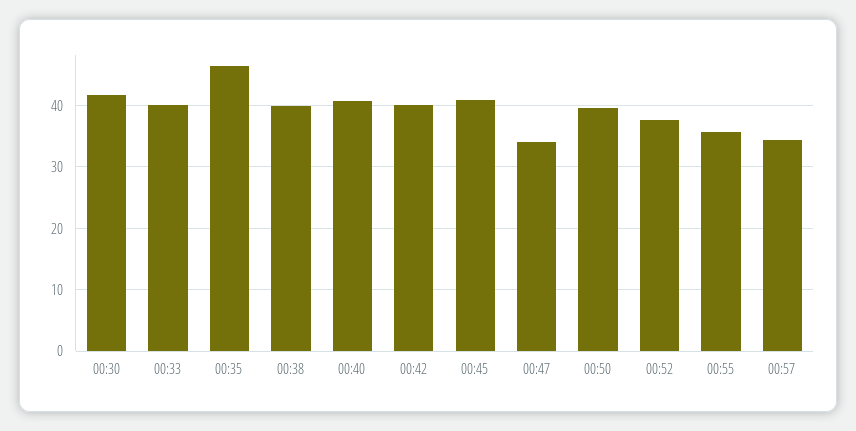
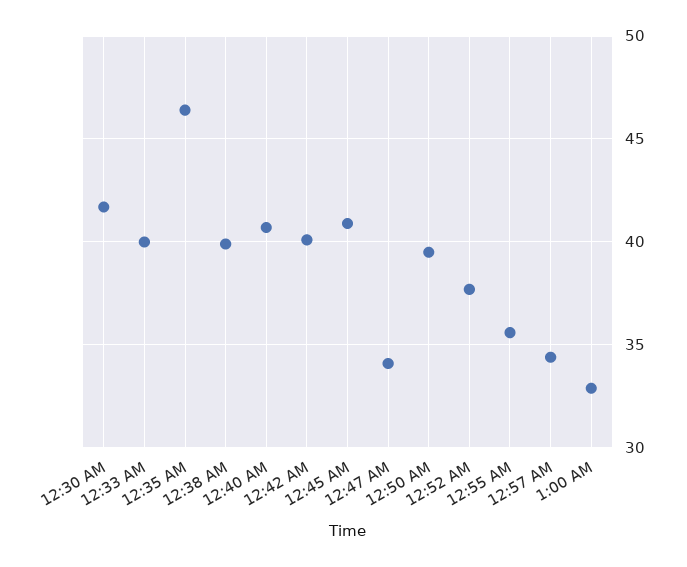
1:00 AM: none -> 33

